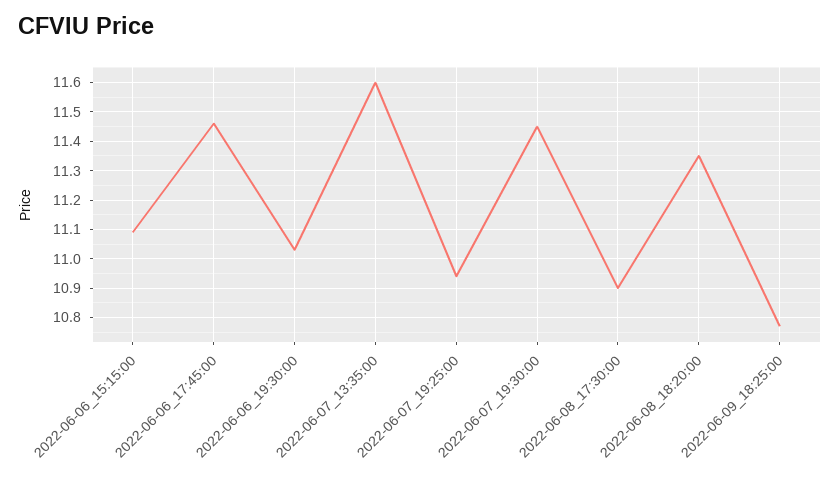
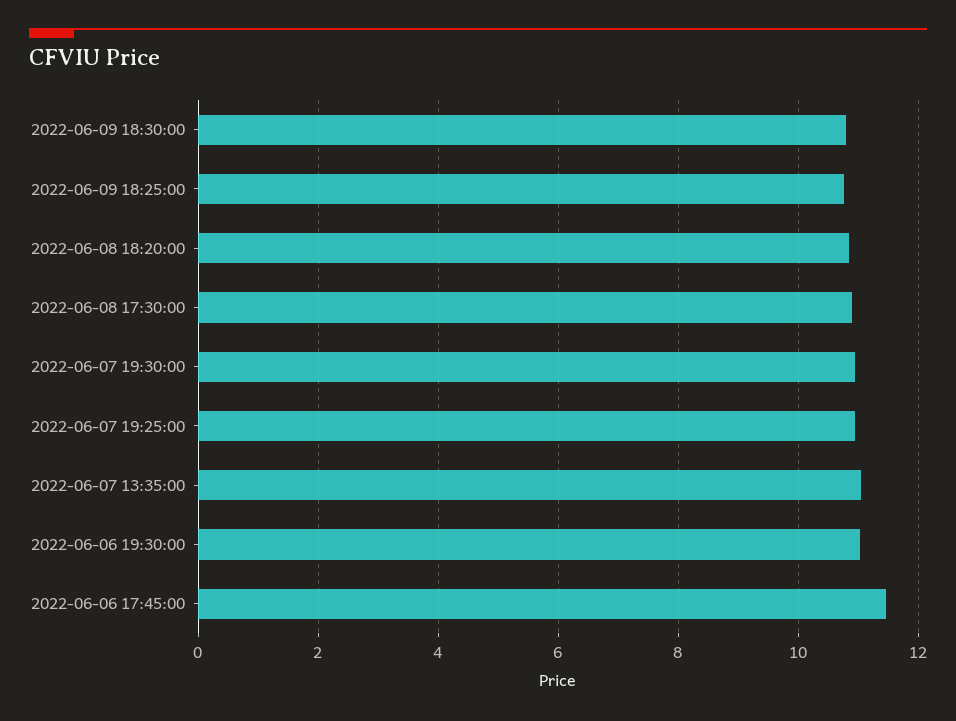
2022-06-06_15:15:00: 11.1 -> none
2022-06-07_13:35:00: 11.6 -> 11
2022-06-07_19:30:00: 11.45 -> 11
2022-06-08_18:20:00: 11.35 -> 10.8
2022-06-09 18:30:00: none -> 10.8

